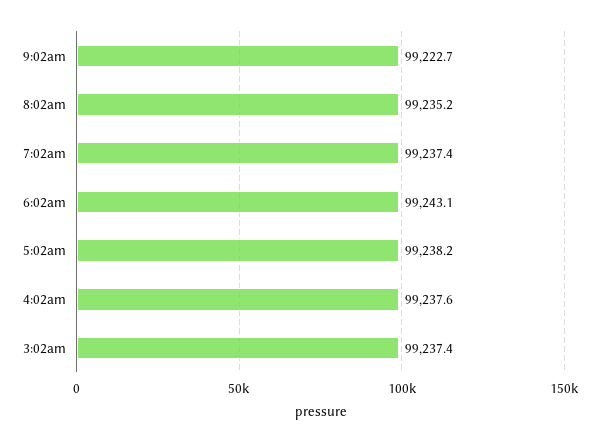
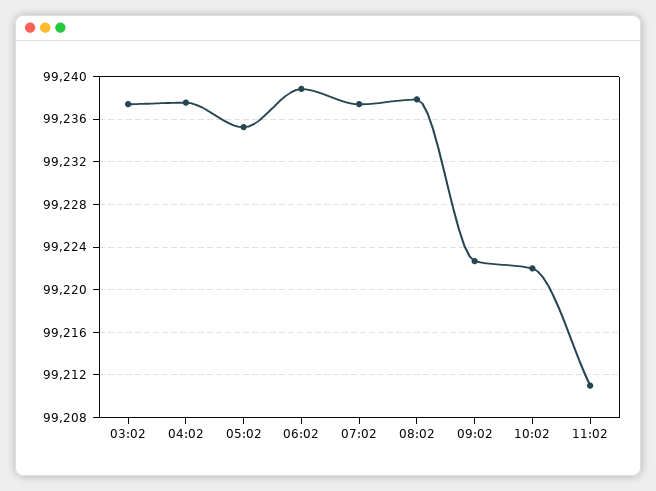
8:02am: 99235.2 -> 99238
6:02am: 99243.1 -> 99239
5:02am: 99238.2 -> 99235
10:02: none -> 99222
11:02: none -> 99211

